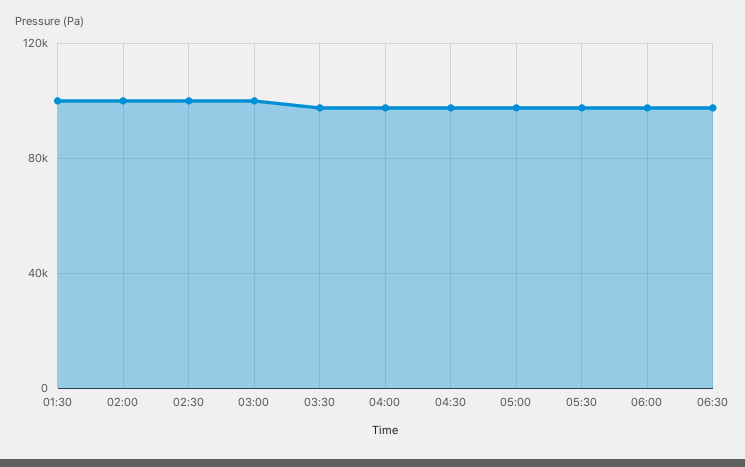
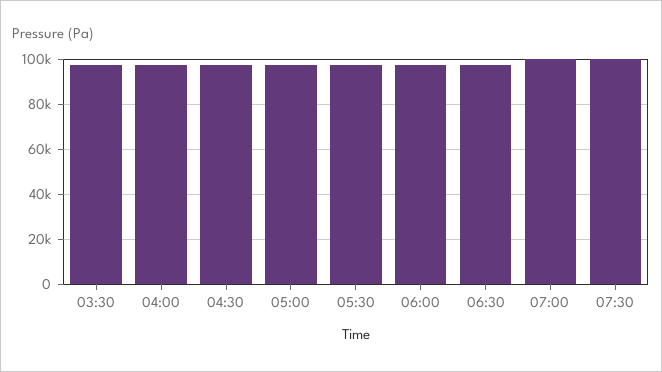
01:30: 100000 -> none
02:00: 100000 -> none
02:30: 100000 -> none
03:00: 100000 -> none
07:00: none -> 100000
07:30: none -> 100000

